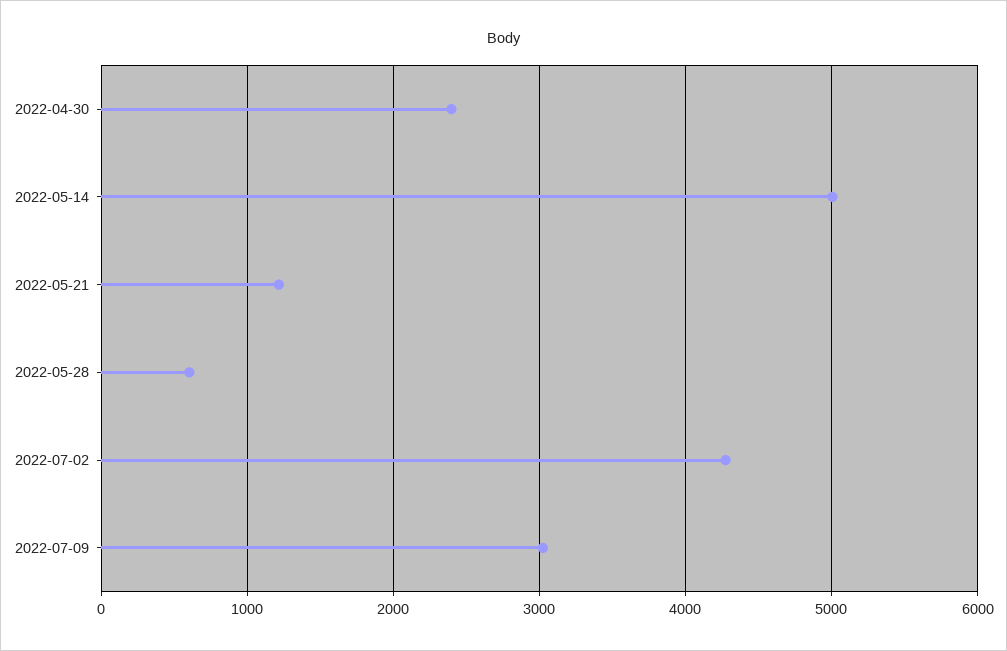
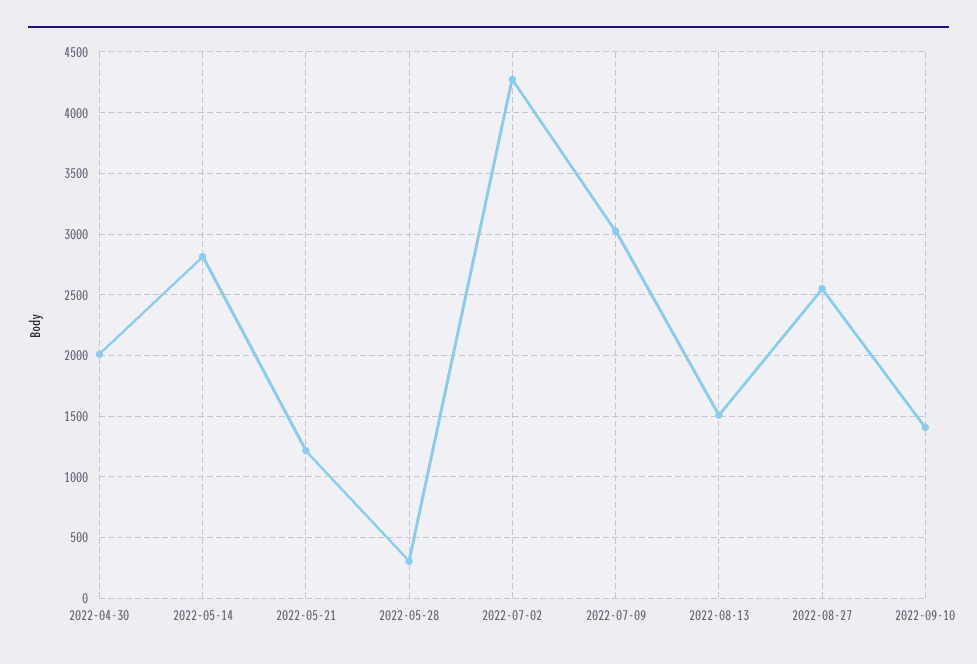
2022-04-30: 2400 -> 2000
2022-05-14: 5000 -> 2800
2022-05-28: 600 -> 300
2022-08-13: none -> 1500
2022-08-27: none -> 2550
2022-09-10: none -> 1400

